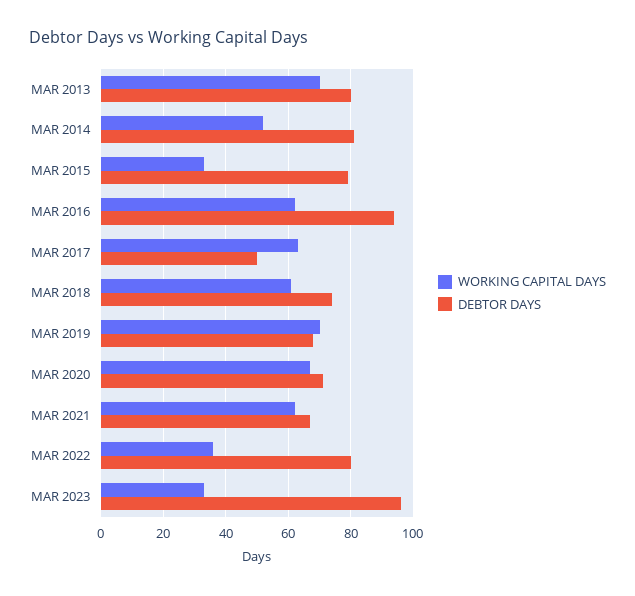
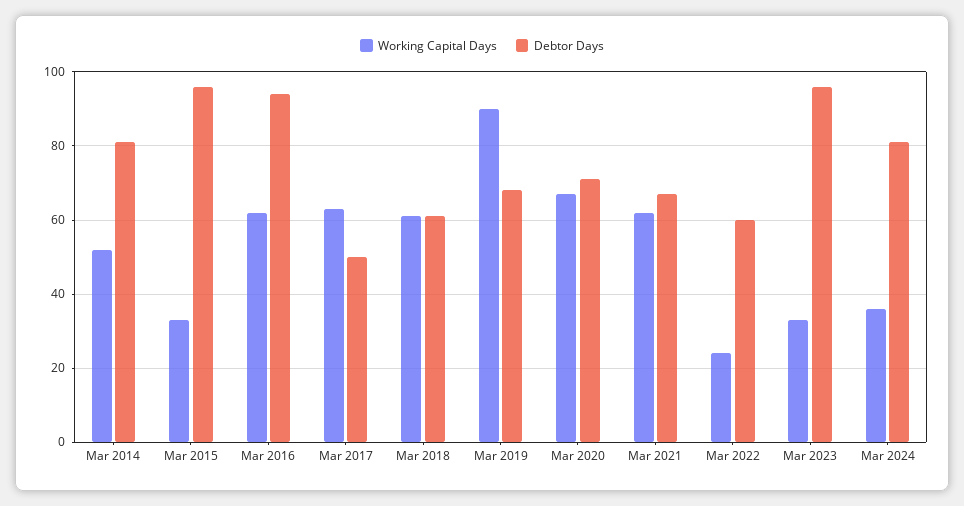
WORKING CAPITAL DAYS, MAR 2013: 70 -> none
DEBTOR DAYS, MAR 2013: 80 -> none
DEBTOR DAYS, MAR 2015: 80 -> 95
DEBTOR DAYS, MAR 2018: 75 -> 60
WORKING CAPITAL DAYS, MAR 2019: 70 -> 90
WORKING CAPITAL DAYS, MAR 2022: 35 -> 25
DEBTOR DAYS, MAR 2022: 80 -> 60
WORKING CAPITAL DAYS, Mar 2024: none -> 35
DEBTOR DAYS, Mar 2024: none -> 80

